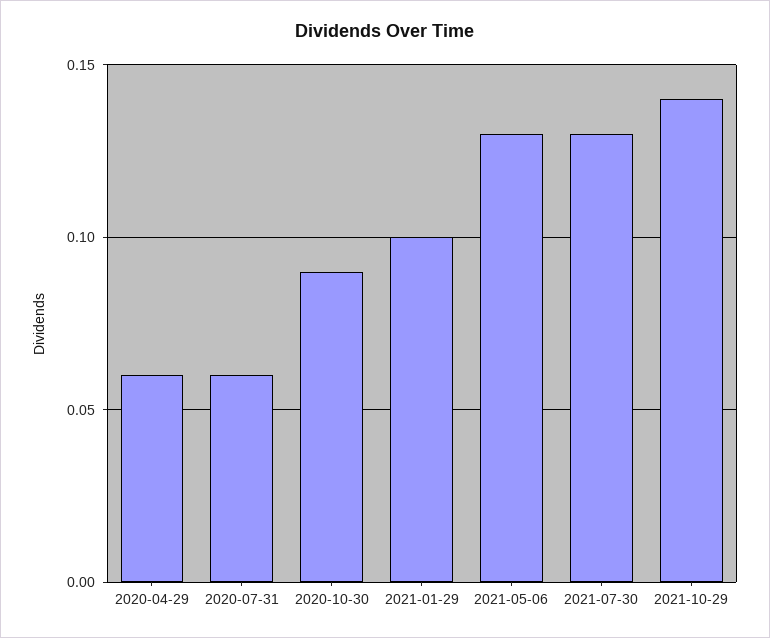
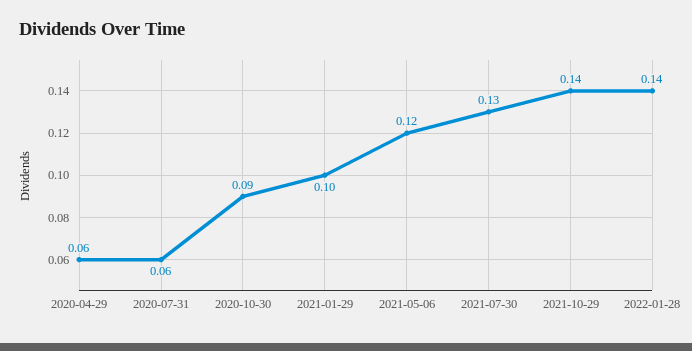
2021-05-06: 0.13 -> 0.12
2022-01-28: none -> 0.14

